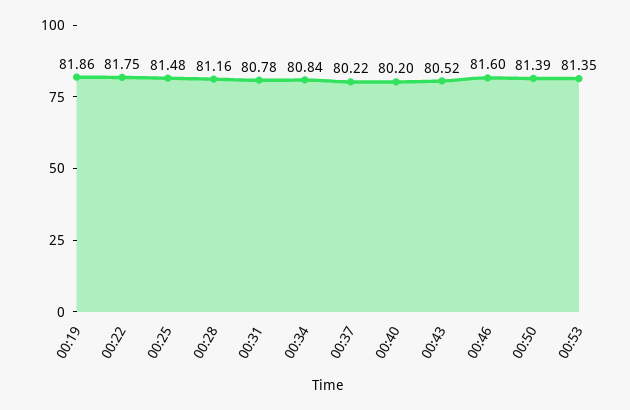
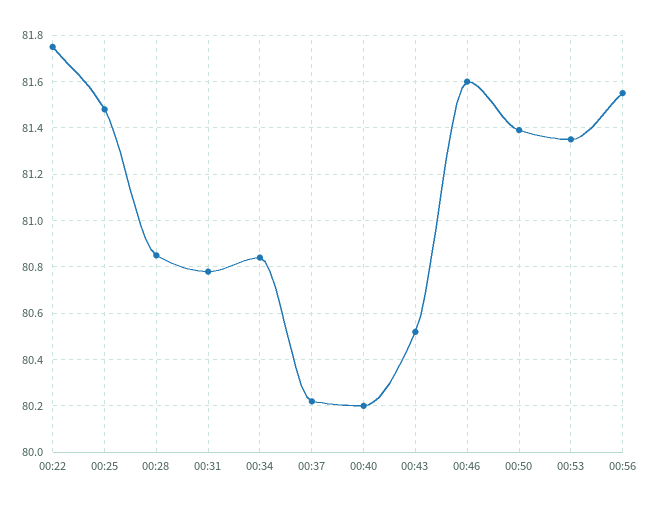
00:19: 81.86 -> none
00:28: 81.16 -> 80.85
00:56: none -> 81.55

